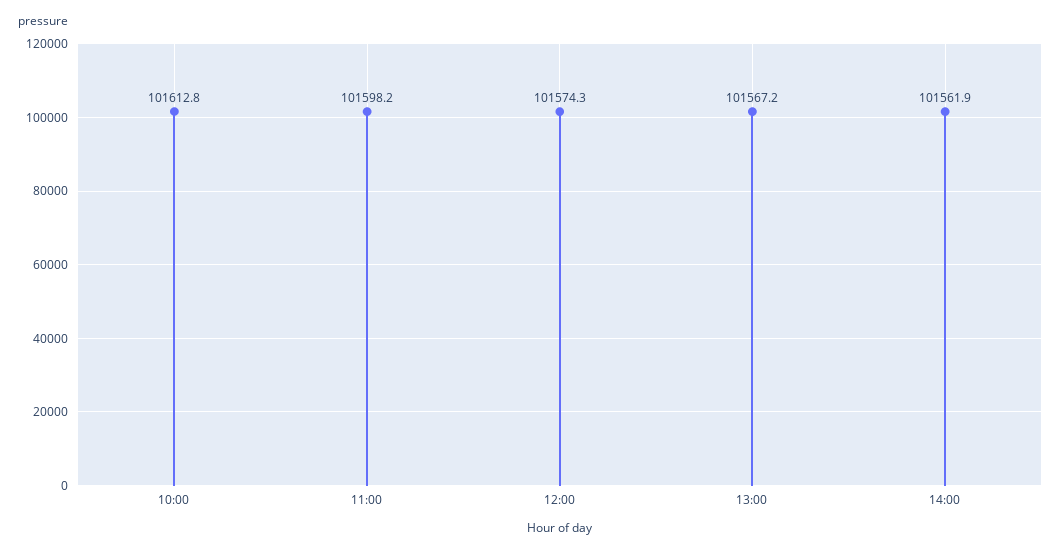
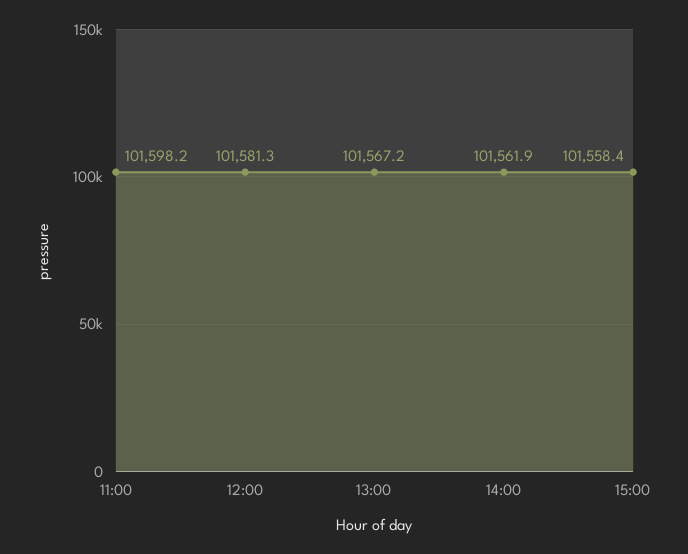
10:00: 101612.8 -> none
12:00: 101574.3 -> 101581.3
15:00: none -> 101558.4

